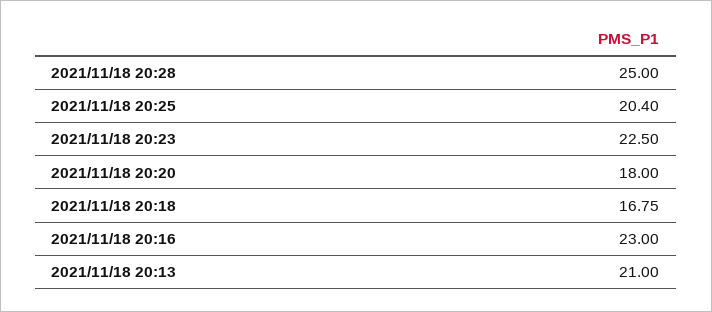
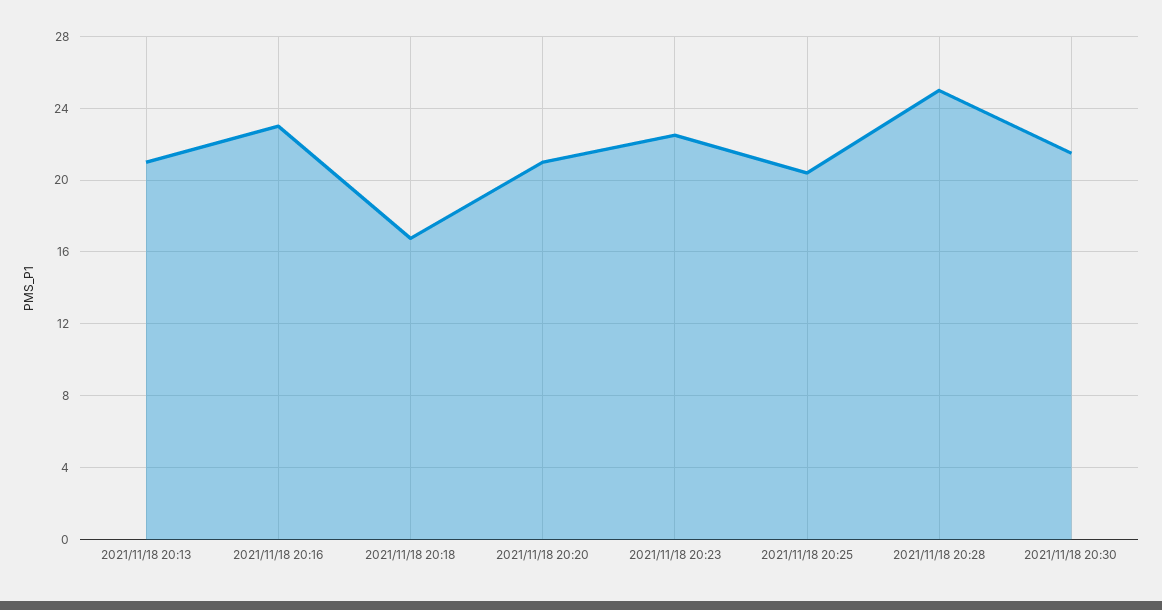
2021/11/18 20:20: 18 -> 21
2021/11/18 20:30: none -> 21.5

